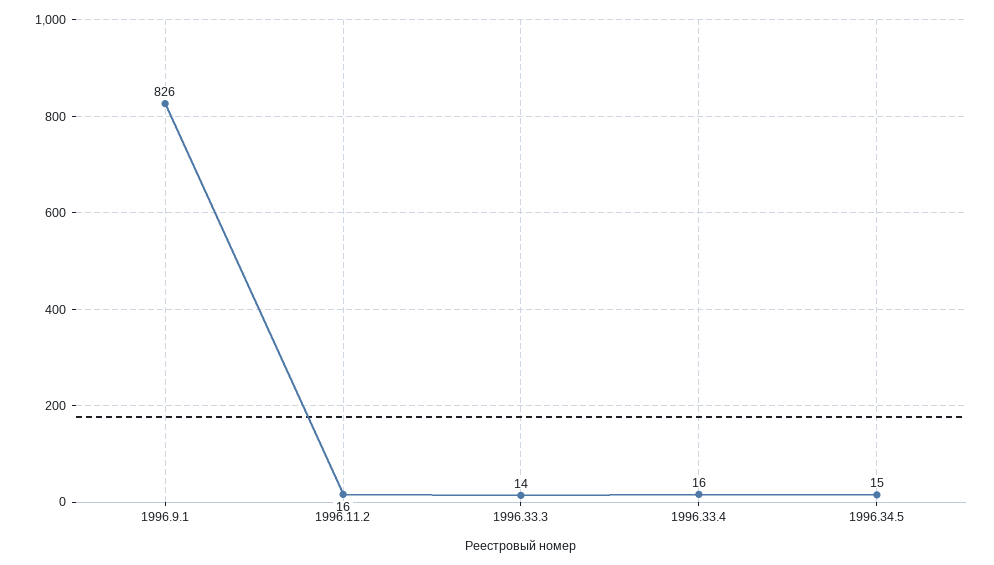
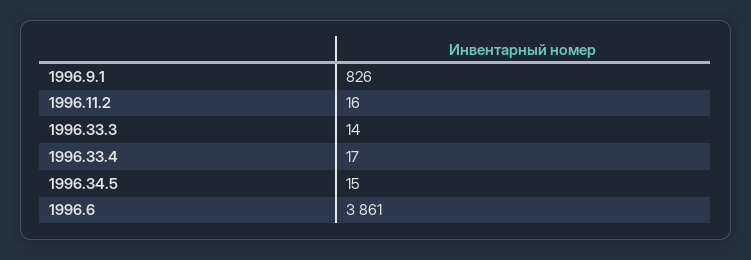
1996.33.4: 16 -> 17
1996.6: none -> 3861

